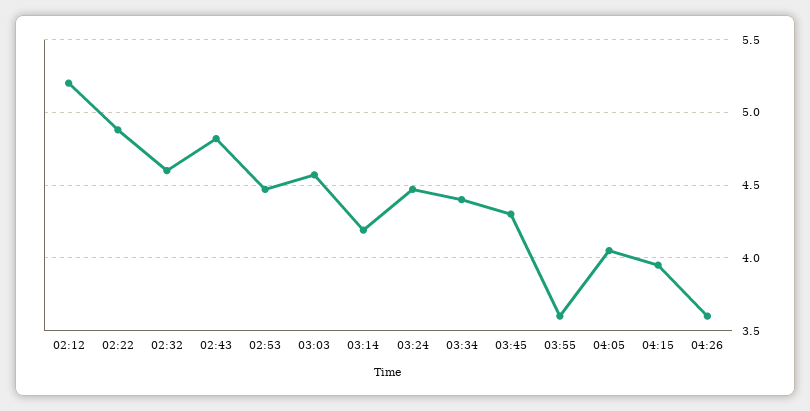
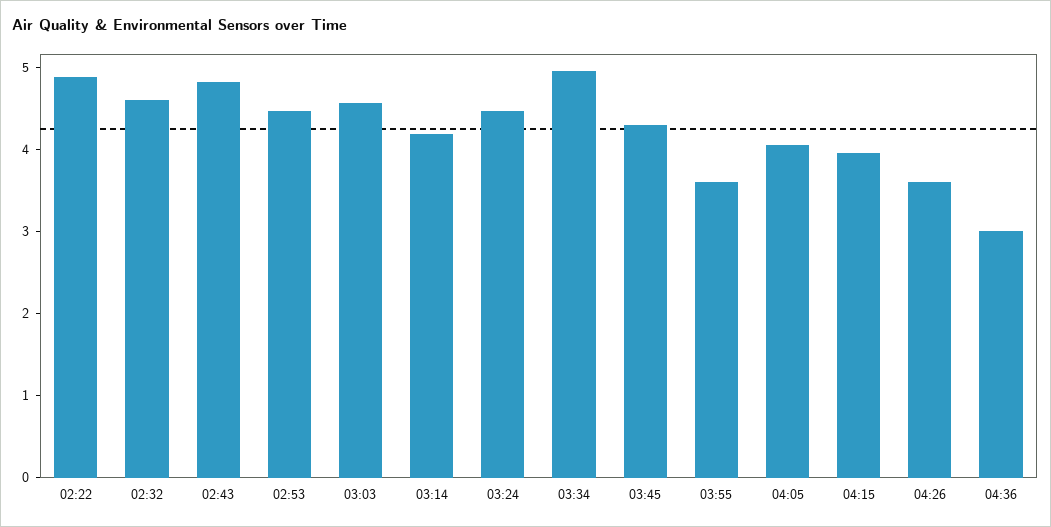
02:12: 5.2 -> none
03:34: 4.4 -> 5
04:36: none -> 3

